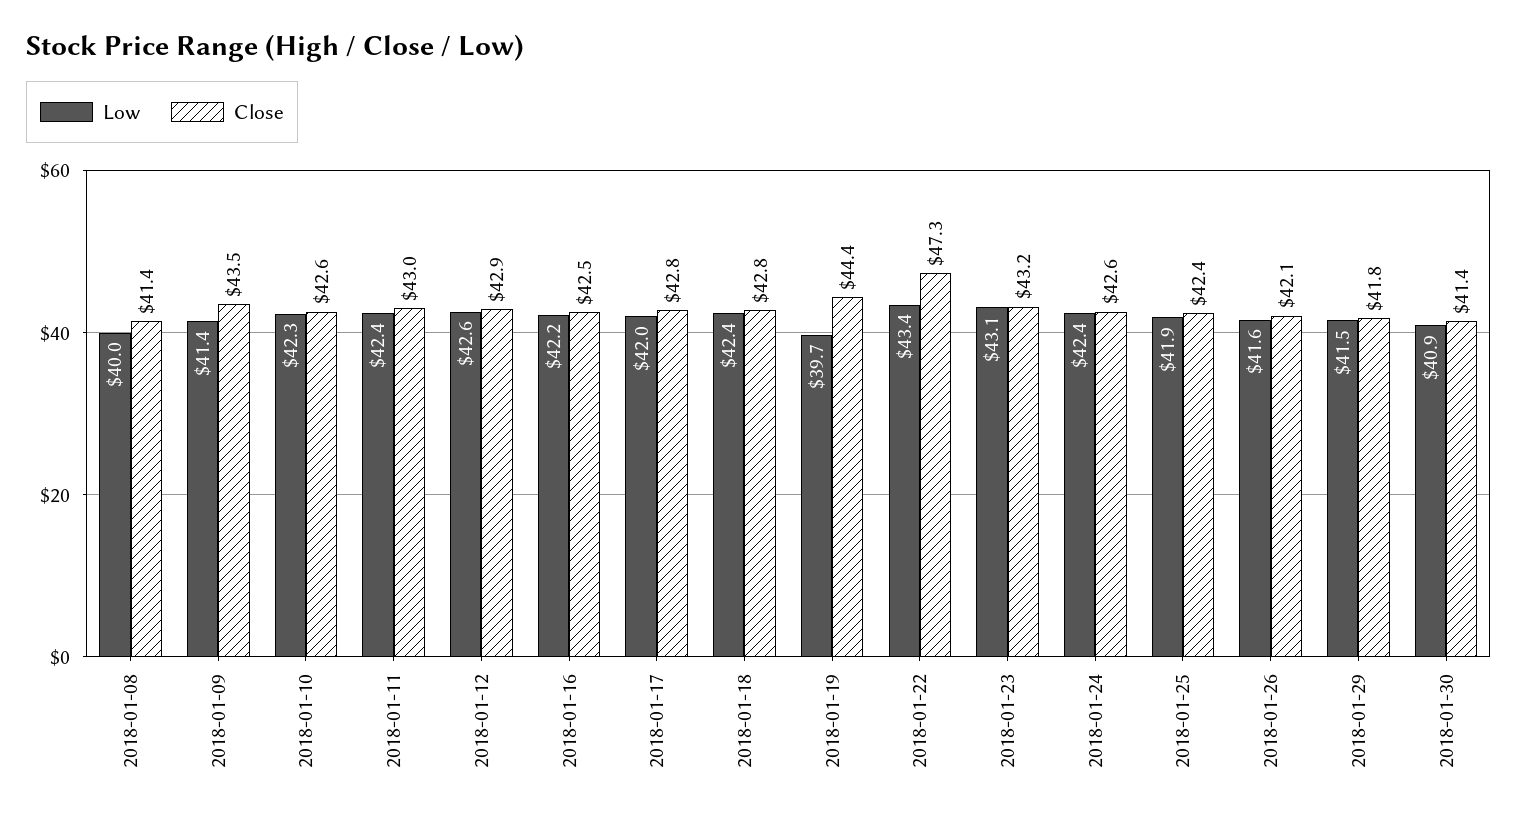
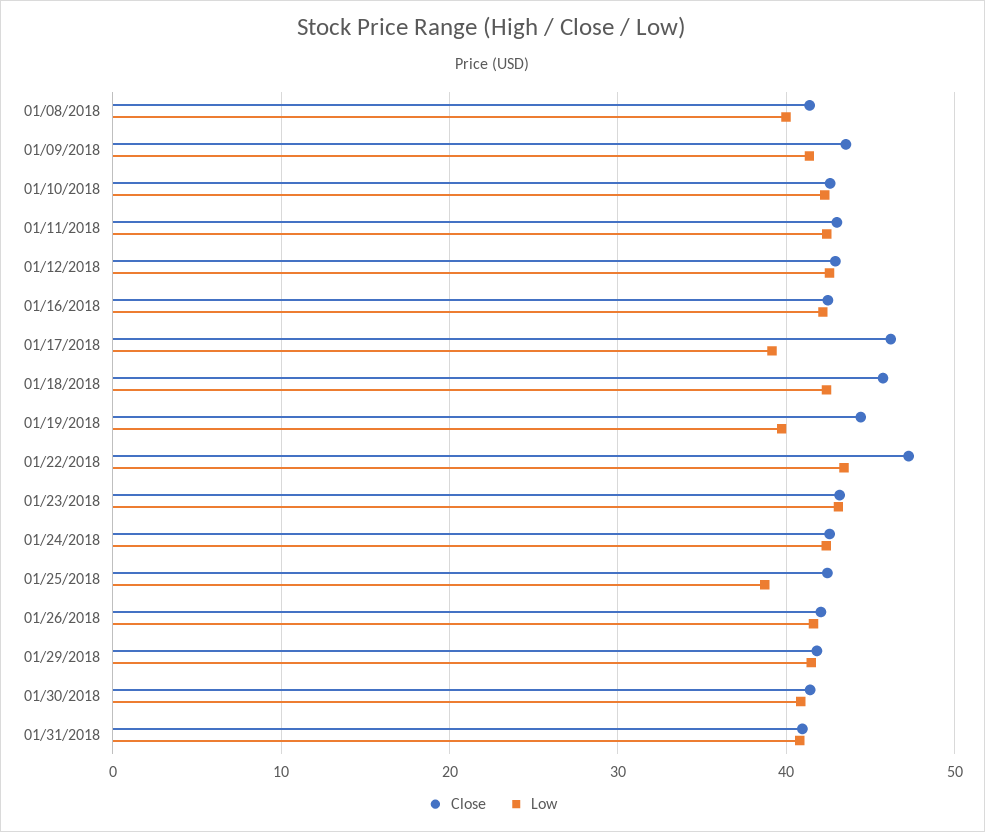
Low, 2018-01-17: 42 -> 39
Close, 2018-01-17: 42.8 -> 46
Close, 2018-01-18: 42.8 -> 46
Low, 2018-01-25: 41.9 -> 39
Close, 01/31/2018: none -> 41
Low, 01/31/2018: none -> 41

